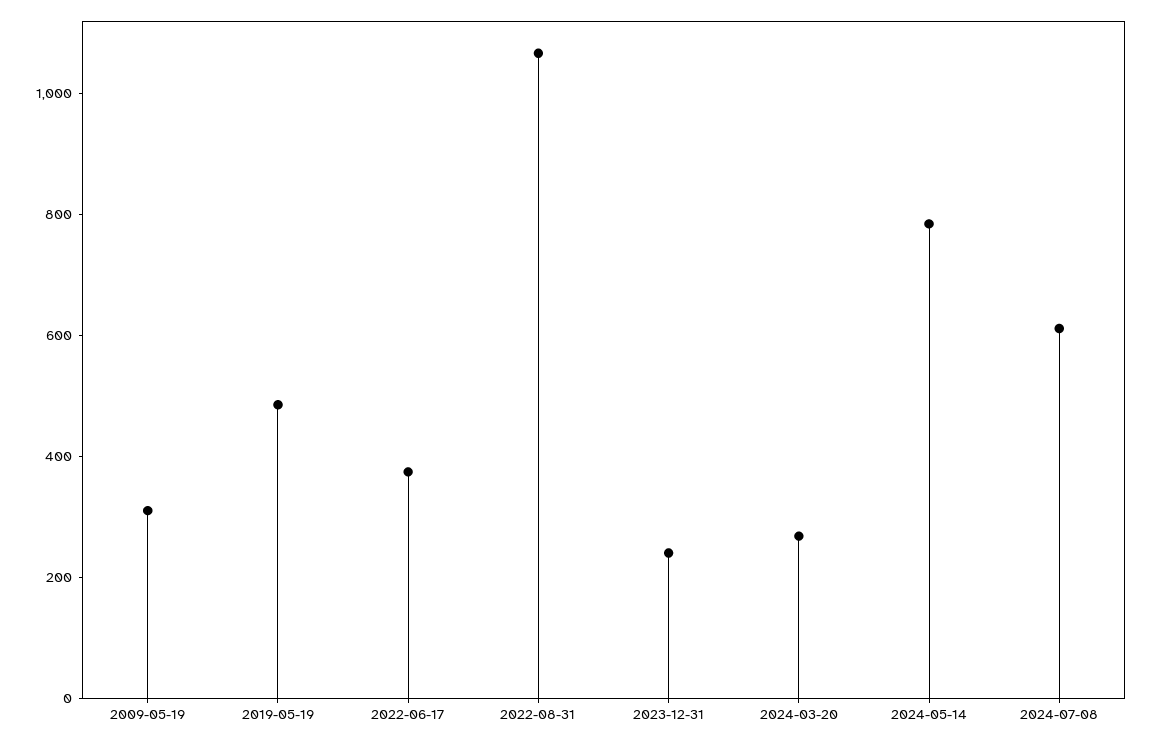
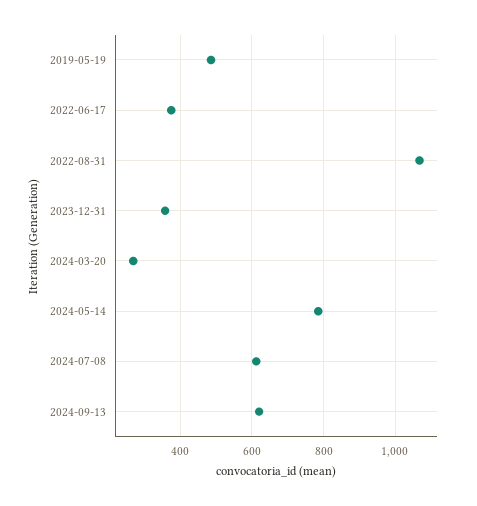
2009-05-19: 300 -> none
2023-12-31: 250 -> 360
2024-09-13: none -> 620

